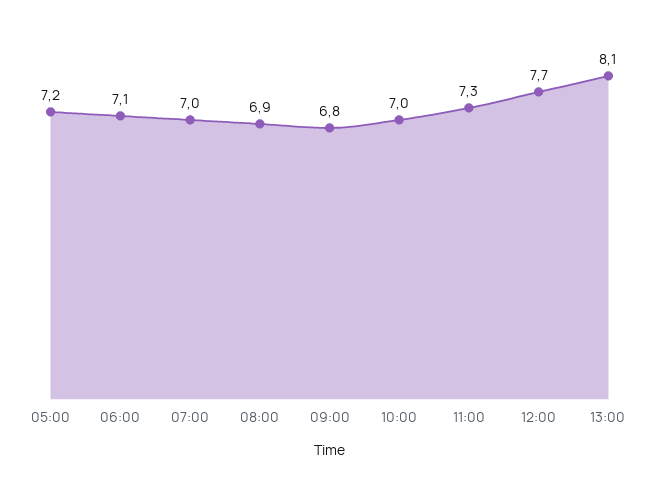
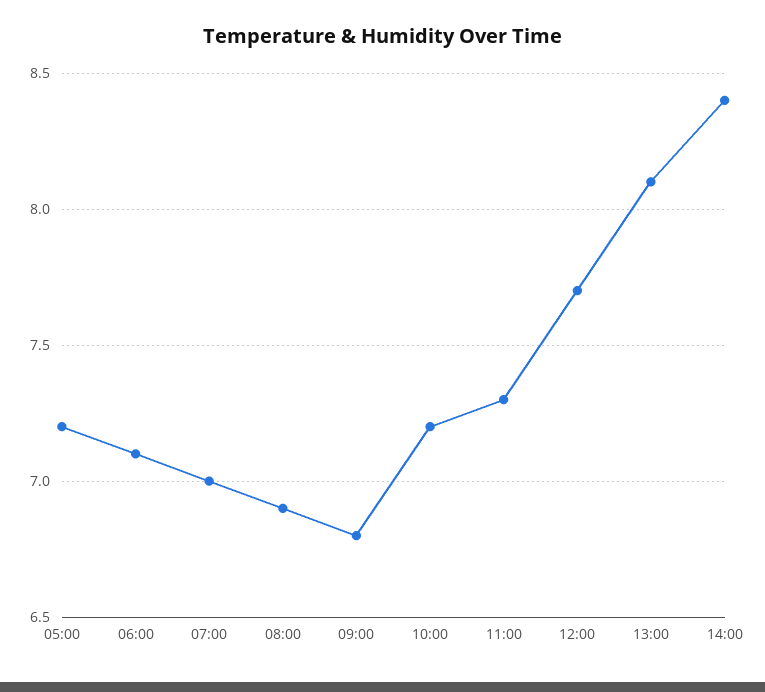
10:00: 7 -> 7.2
14:00: none -> 8.4

